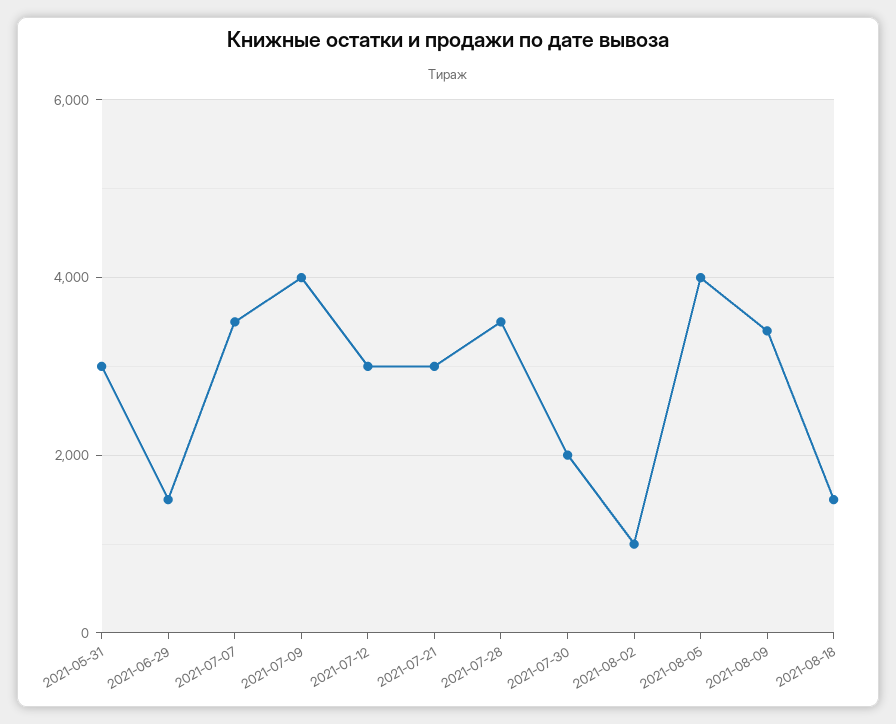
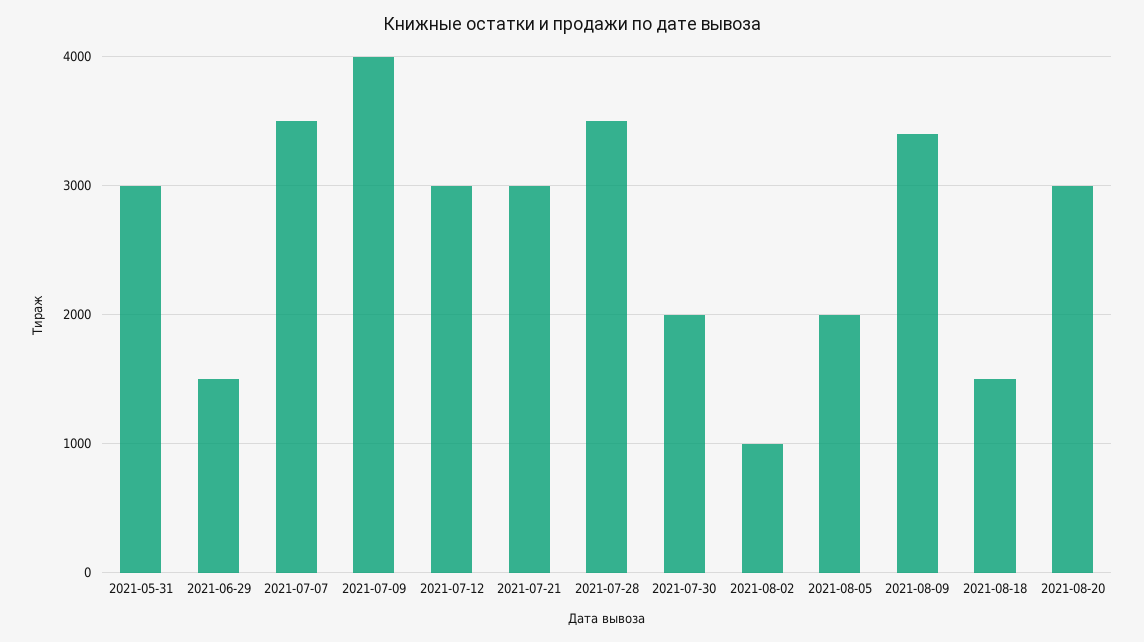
2021-08-05: 4000 -> 2000
2021-08-20: none -> 3000

